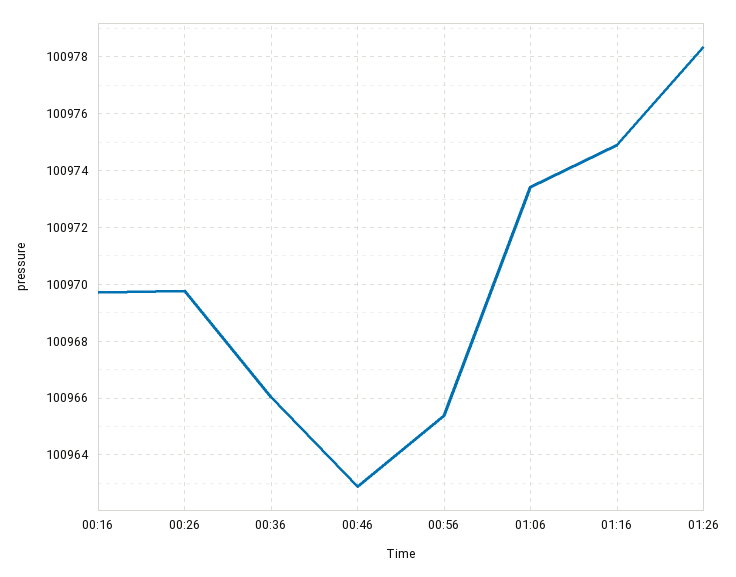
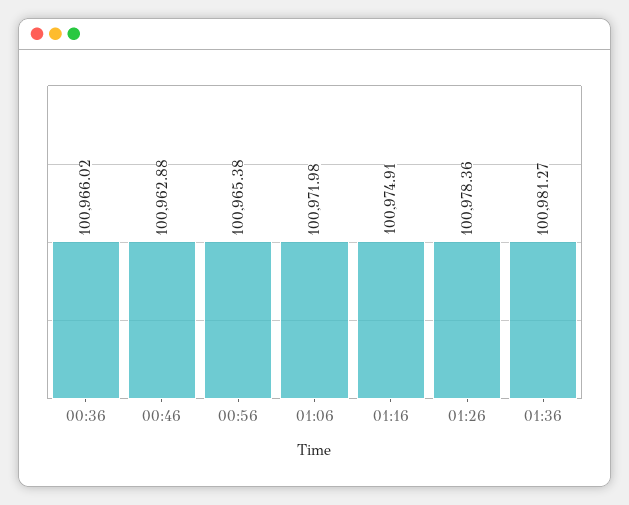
00:16: 100969.75 -> none
00:26: 100969.75 -> none
01:06: 100973.5 -> 100971.98
01:36: none -> 100981.27

